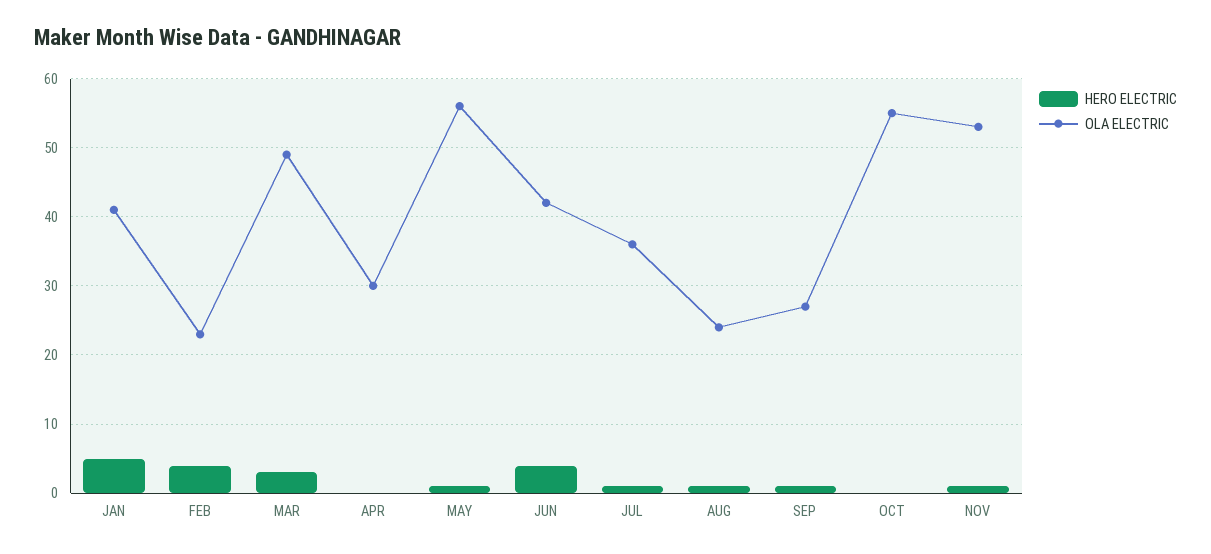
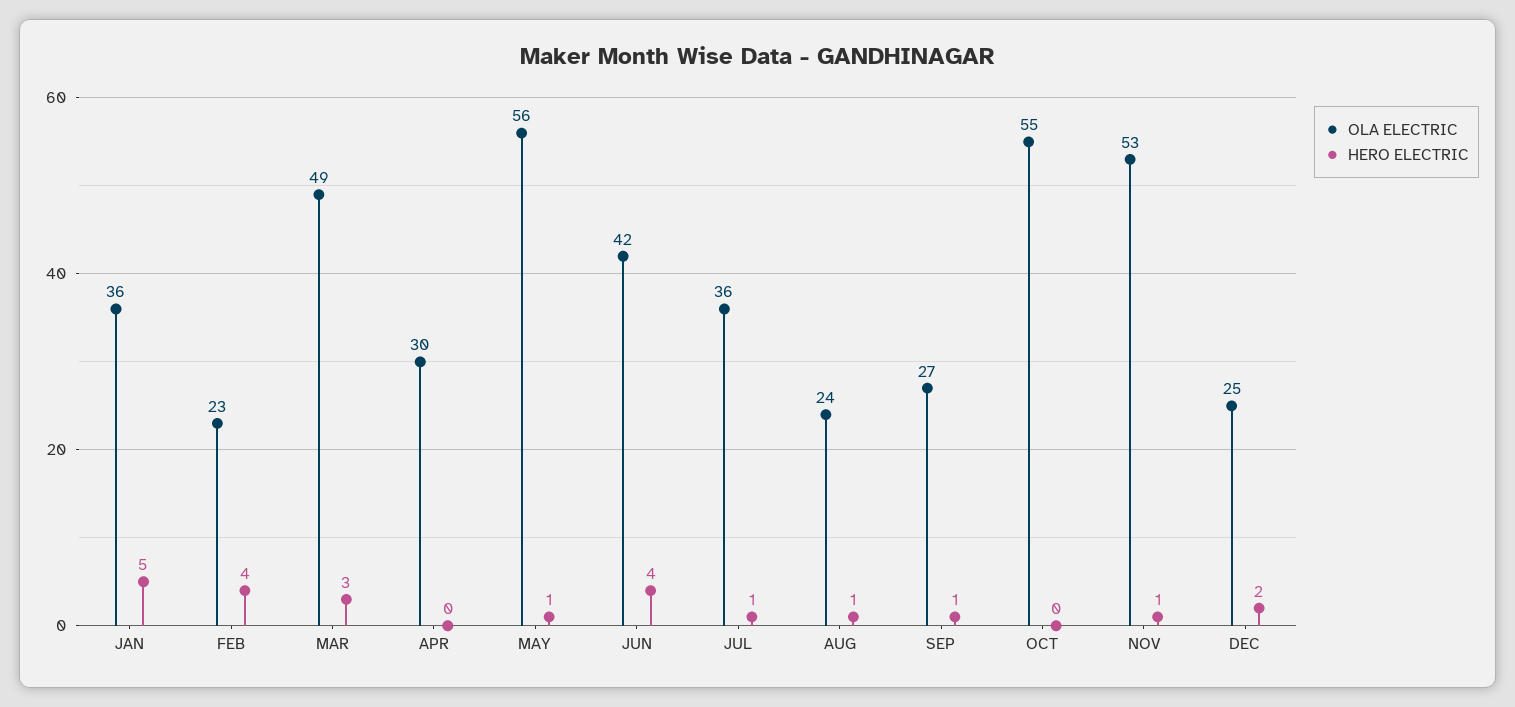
OLA ELECTRIC, JAN: 41 -> 36
OLA ELECTRIC, DEC: none -> 25
HERO ELECTRIC, DEC: none -> 2

